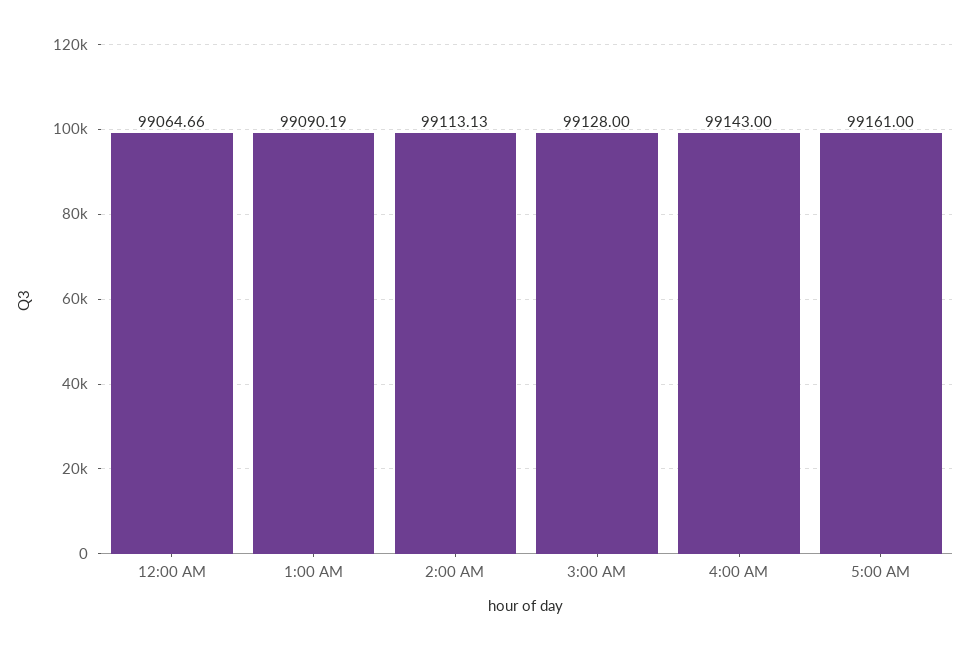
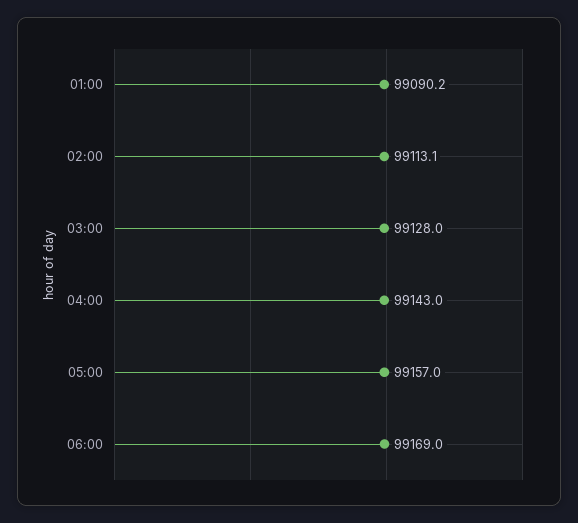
12:00 AM: 99064.66 -> none
5:00 AM: 99161 -> 99157
06:00: none -> 99169

